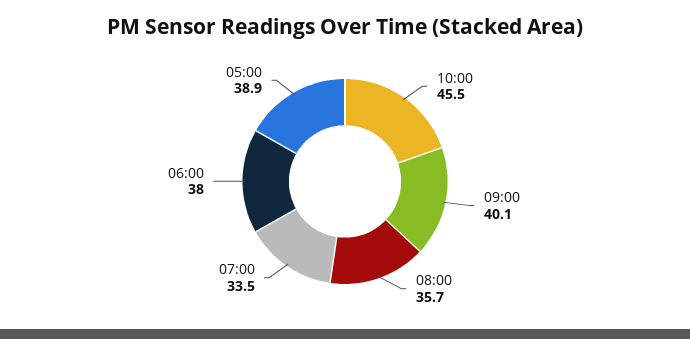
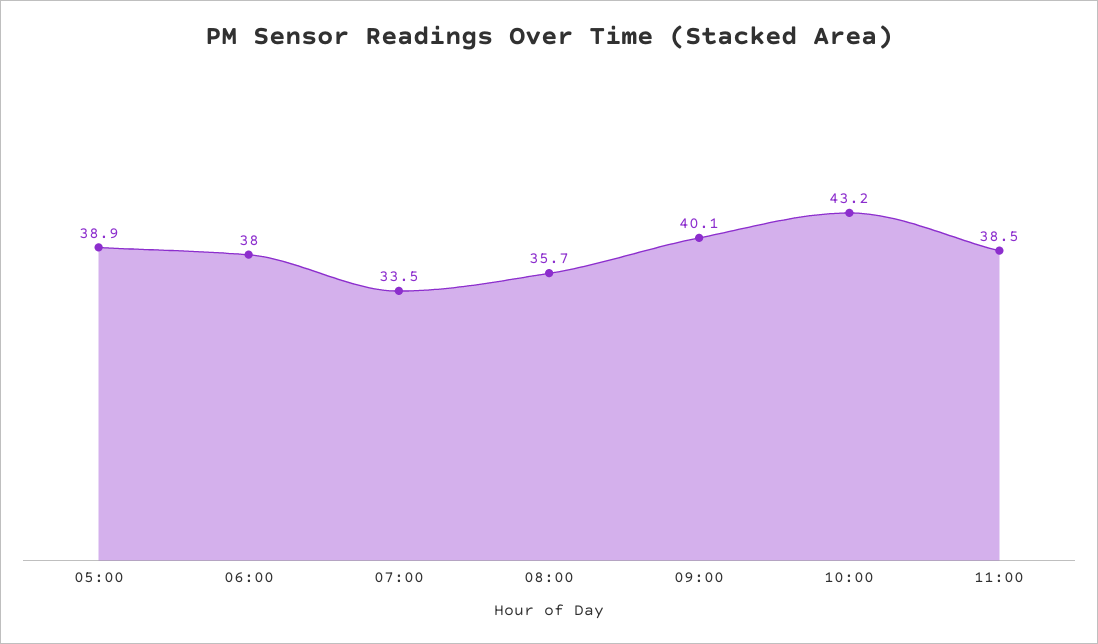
10:00: 45.5 -> 43.2
11:00: none -> 38.5

